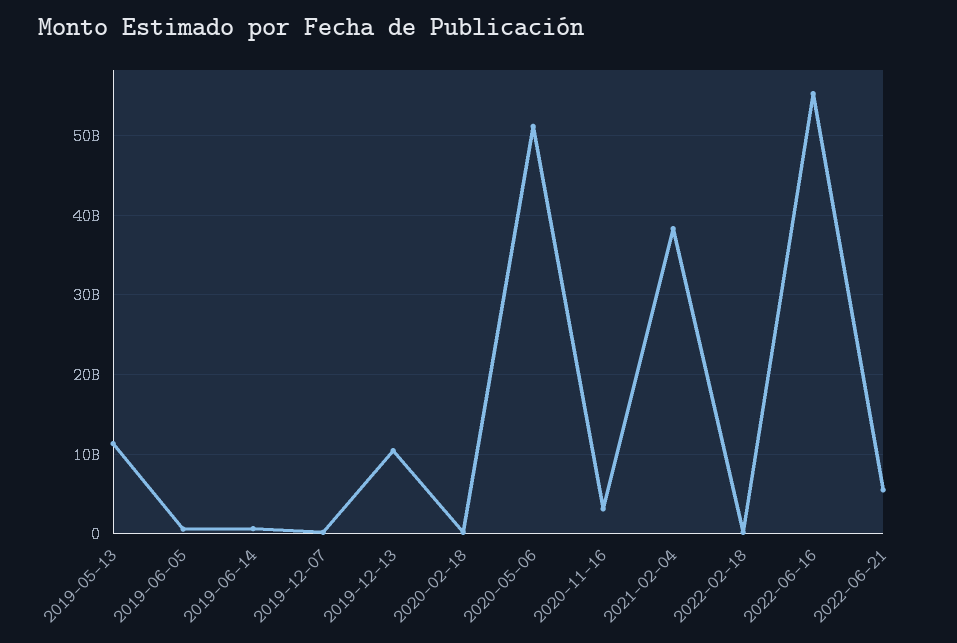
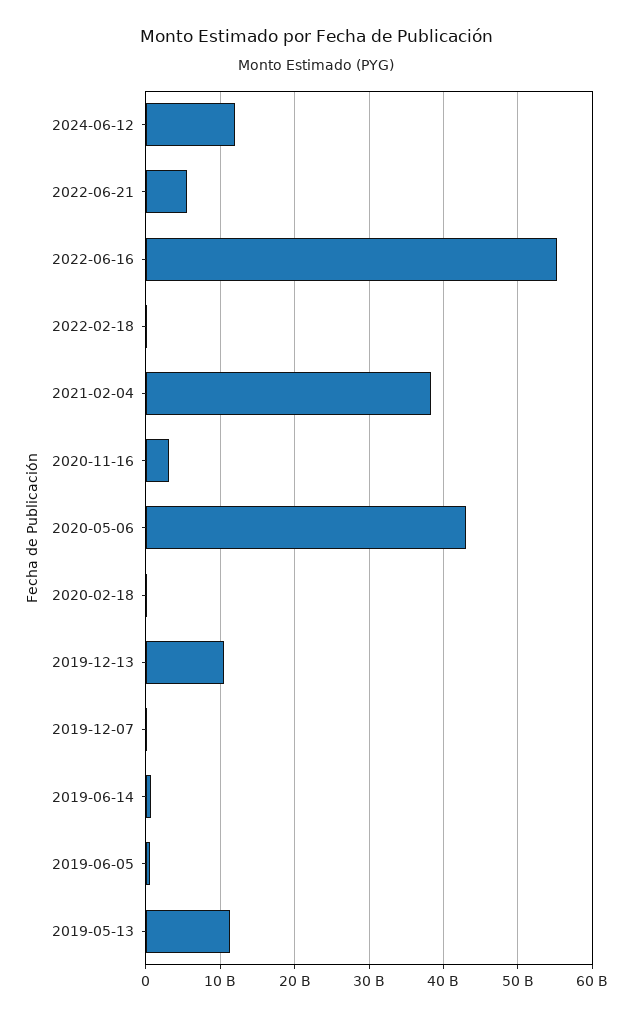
2020-05-06: 51000000000 -> 43000000000
2024-06-12: none -> 12000000000

